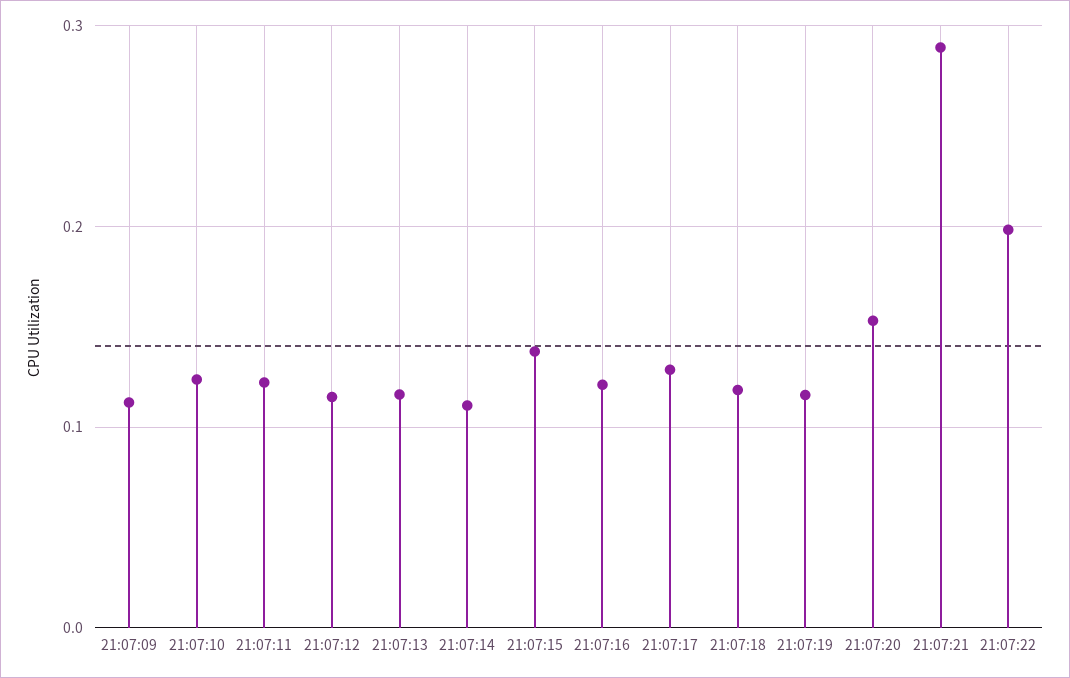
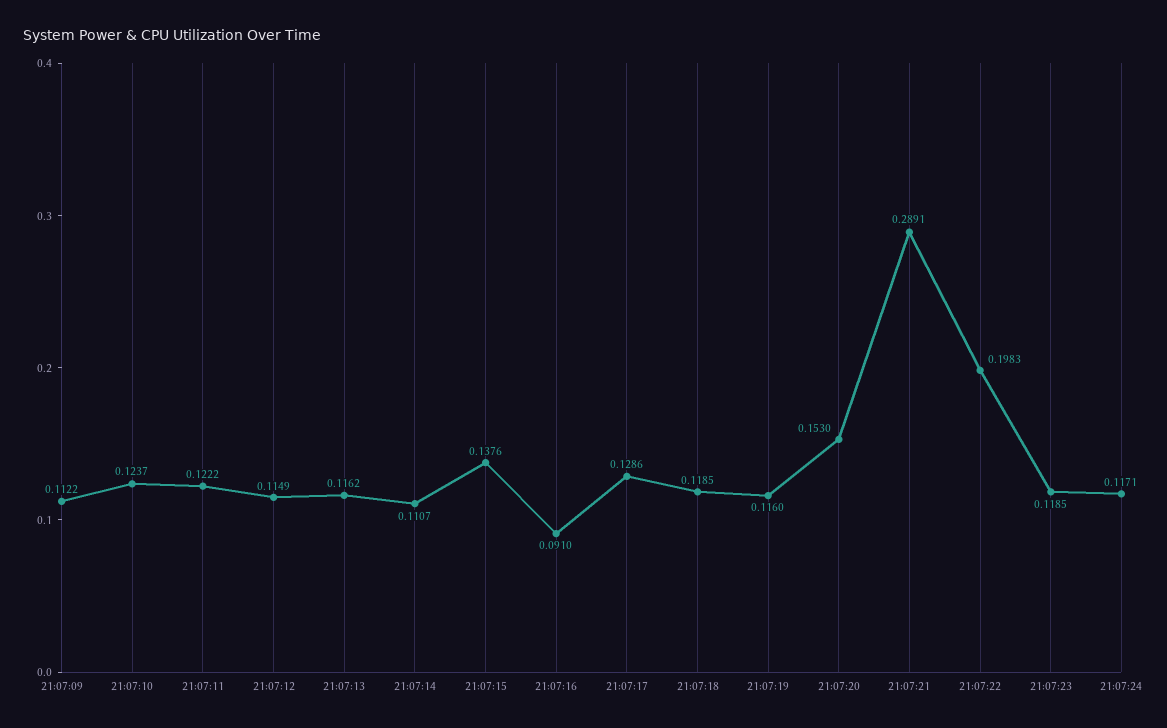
21:07:16: 0.12 -> 0.091
21:07:23: none -> 0.1185
21:07:24: none -> 0.1171

